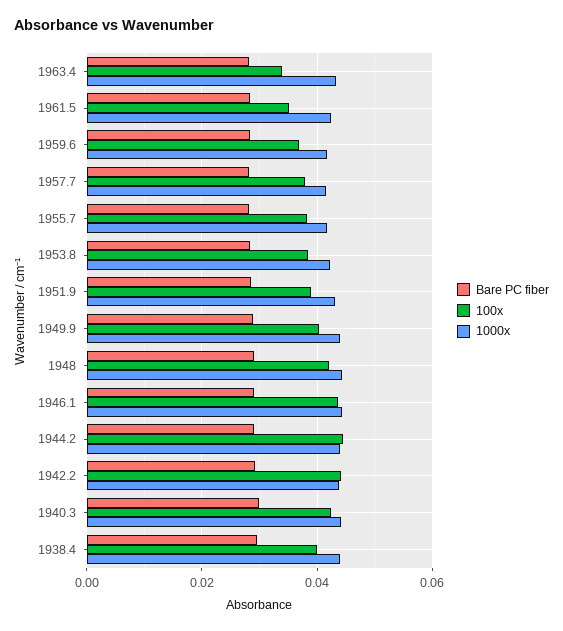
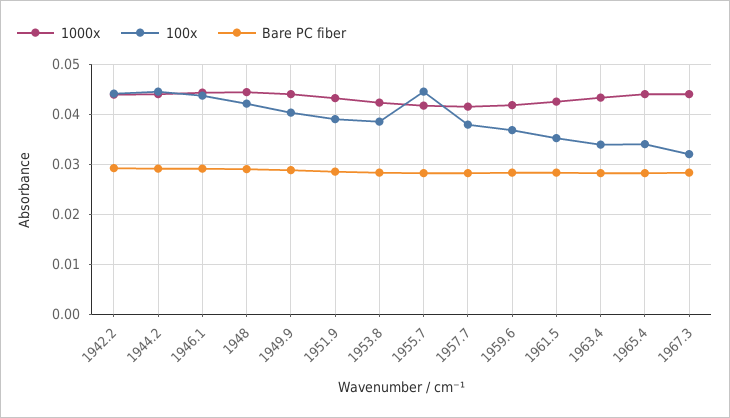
100x, 1955.7: 0.038 -> 0.044
Bare PC fiber, 1940.3: 0.03 -> none
100x, 1940.3: 0.042 -> none
1000x, 1940.3: 0.044 -> none
Bare PC fiber, 1938.4: 0.03 -> none
100x, 1938.4: 0.04 -> none
1000x, 1938.4: 0.044 -> none
1000x, 1965.4: none -> 0.044
100x, 1965.4: none -> 0.034
Bare PC fiber, 1965.4: none -> 0.028
1000x, 1967.3: none -> 0.044
100x, 1967.3: none -> 0.032
Bare PC fiber, 1967.3: none -> 0.028

